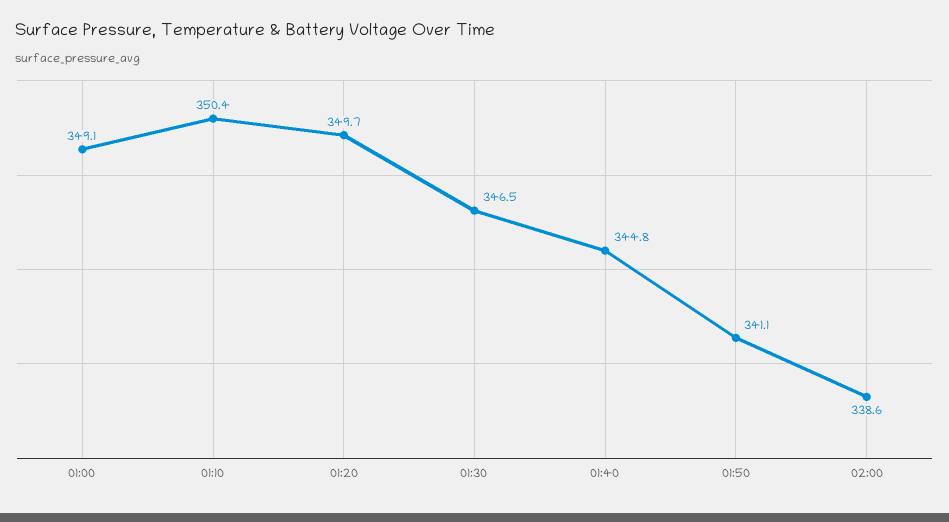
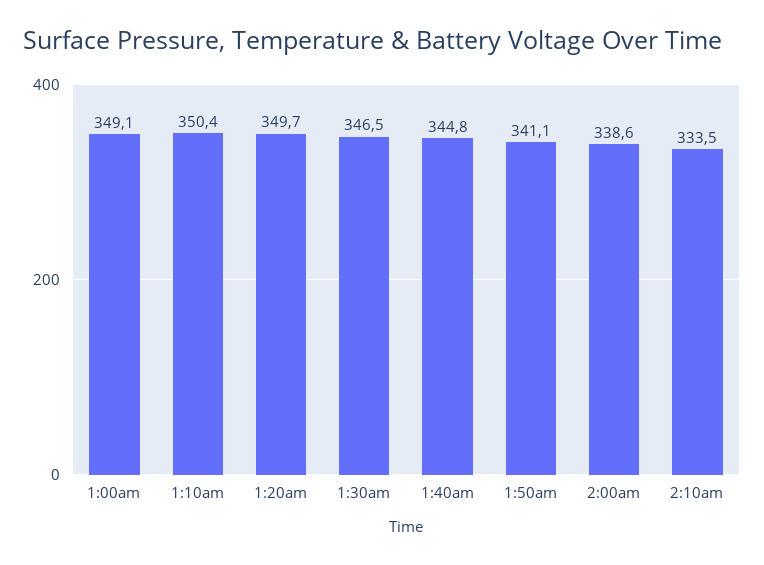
2:10am: none -> 333.5

